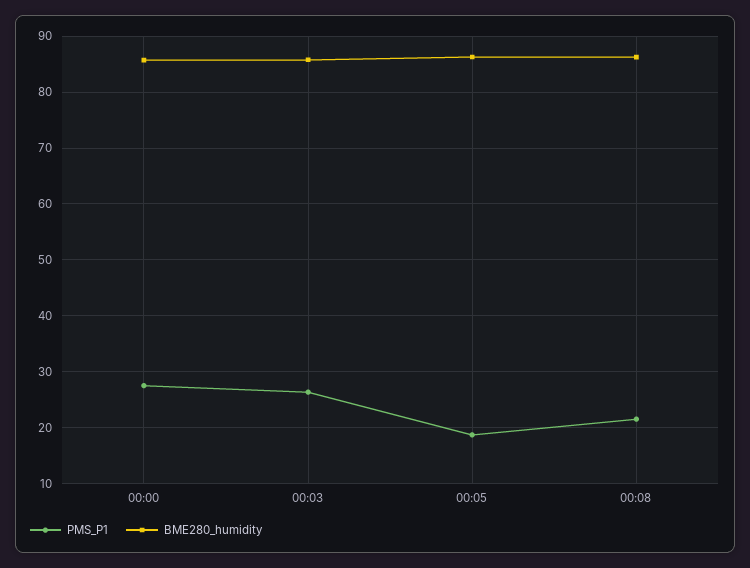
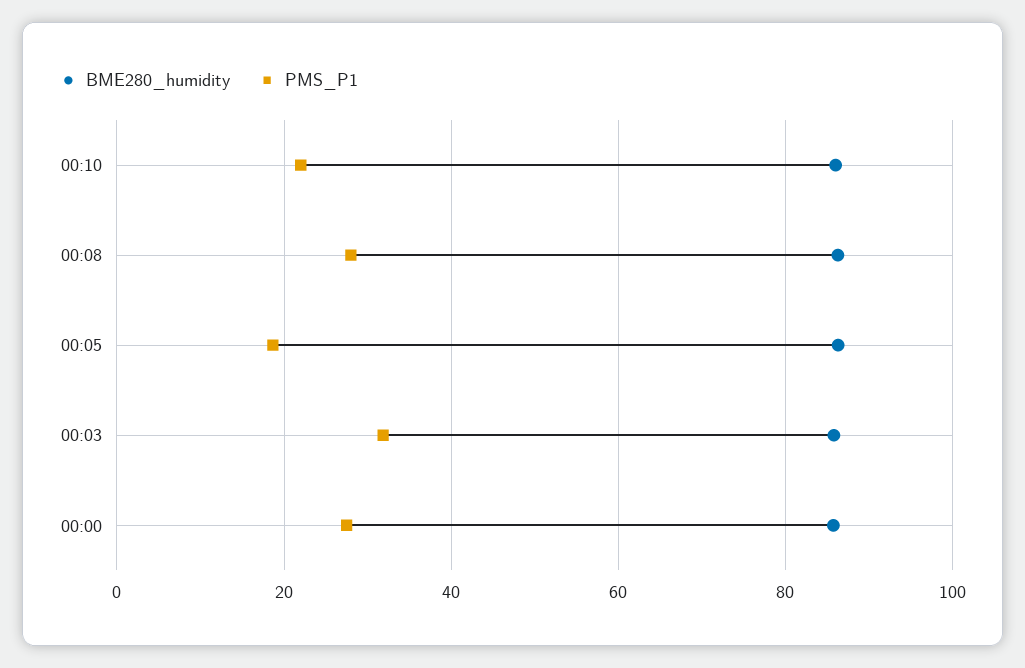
PMS_P1, 00:03: 26 -> 32
PMS_P1, 00:08: 22 -> 28
BME280_humidity, 00:10: none -> 86
PMS_P1, 00:10: none -> 22

